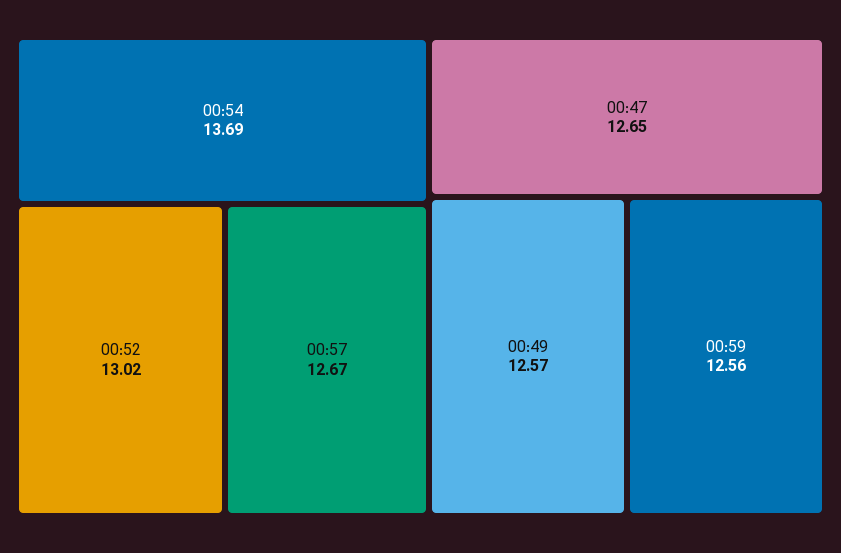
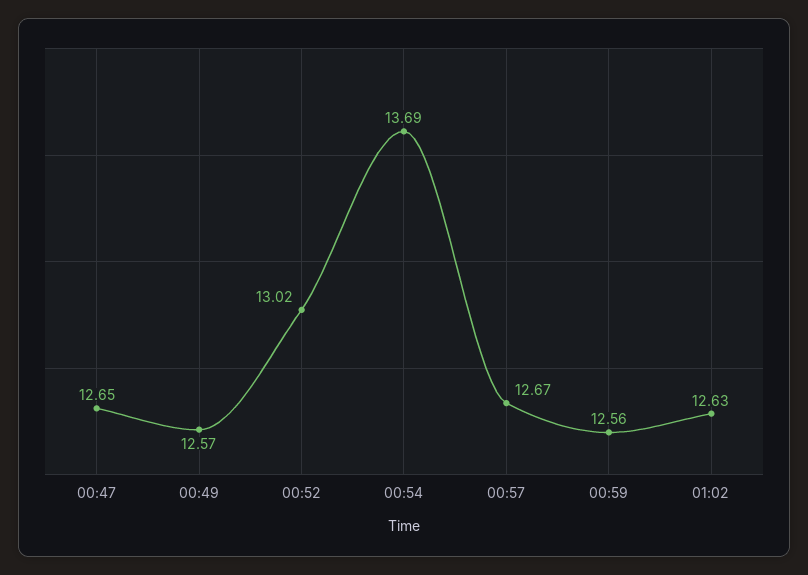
01:02: none -> 12.63

